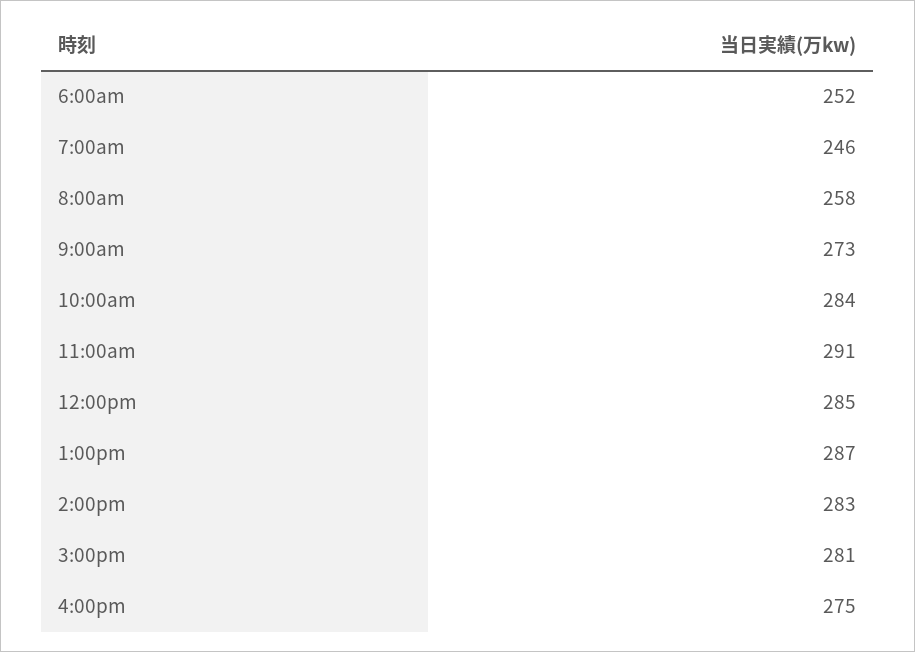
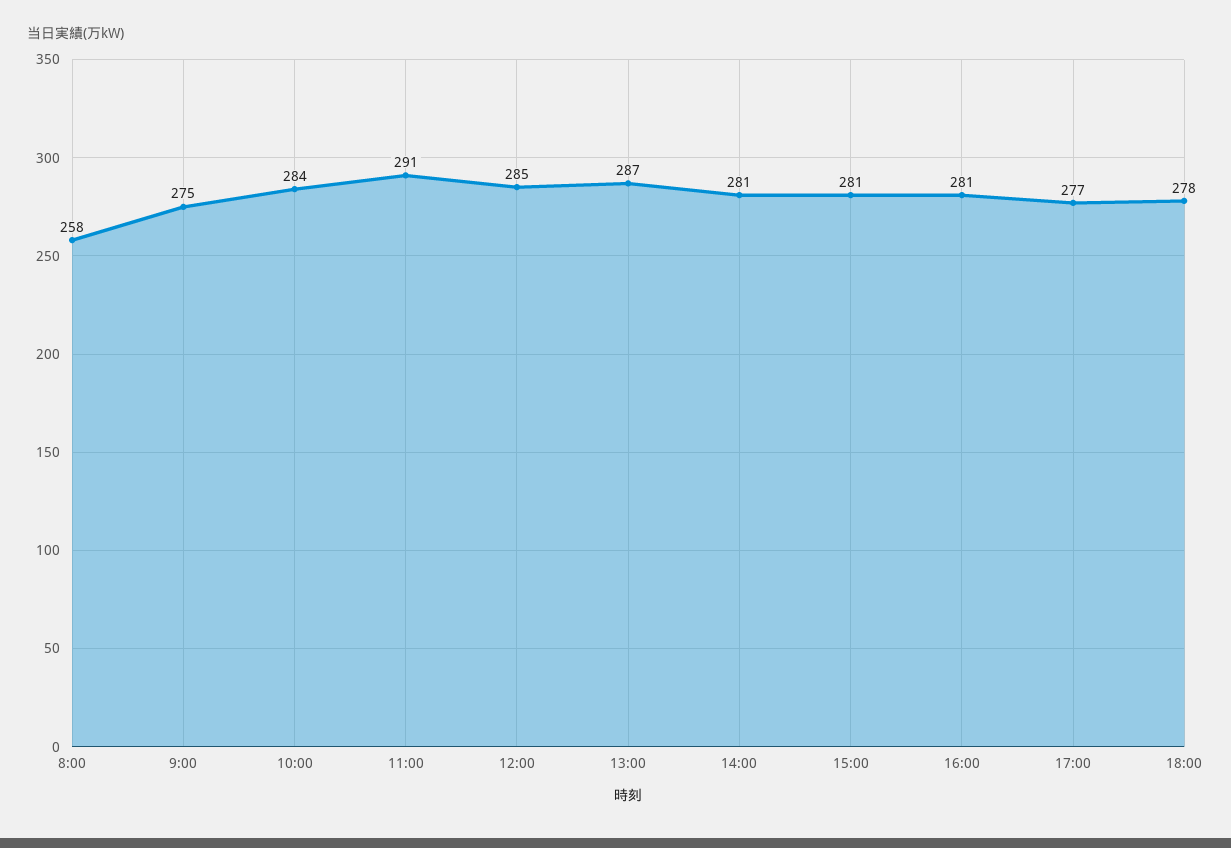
6:00am: 252 -> none
7:00am: 246 -> none
9:00am: 273 -> 275
2:00pm: 283 -> 281
4:00pm: 275 -> 281
17:00: none -> 277
18:00: none -> 278

